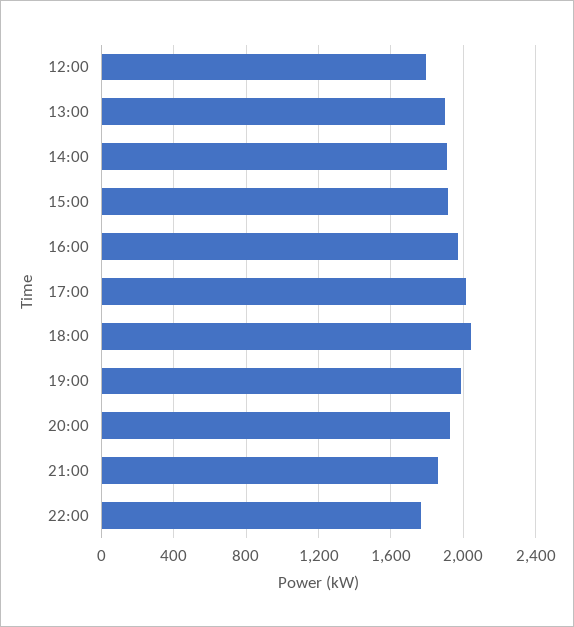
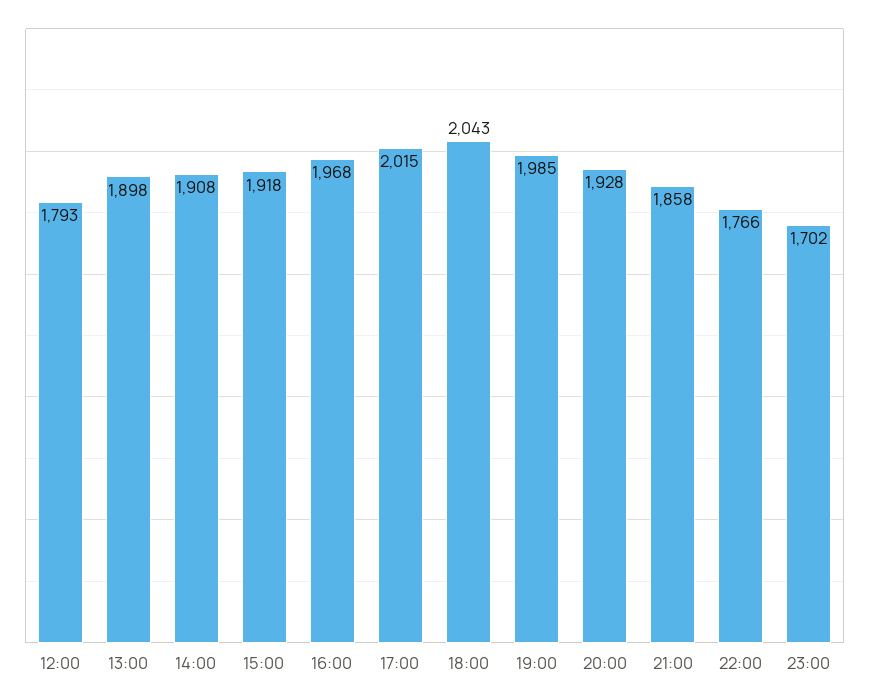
23:00: none -> 1702

